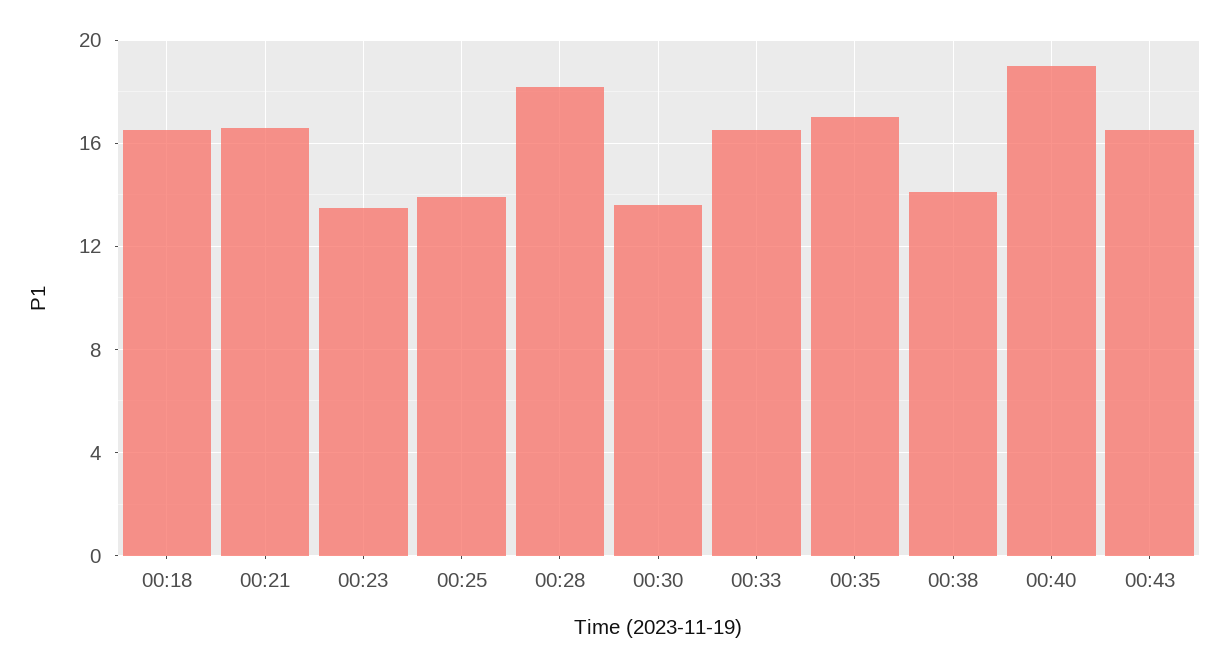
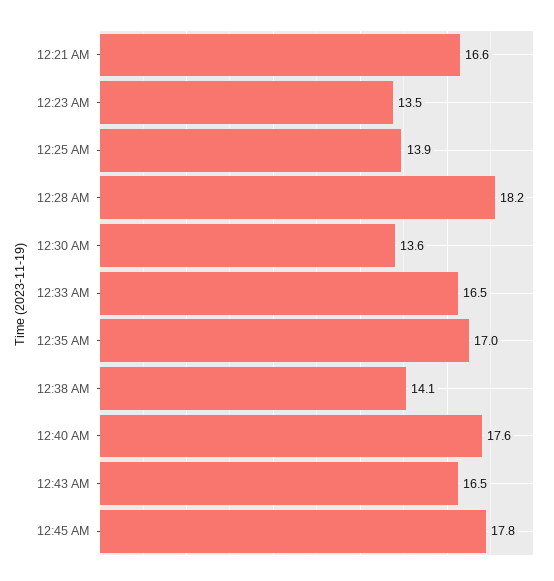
00:18: 16.5 -> none
00:40: 19 -> 17.6
12:45 AM: none -> 17.8

